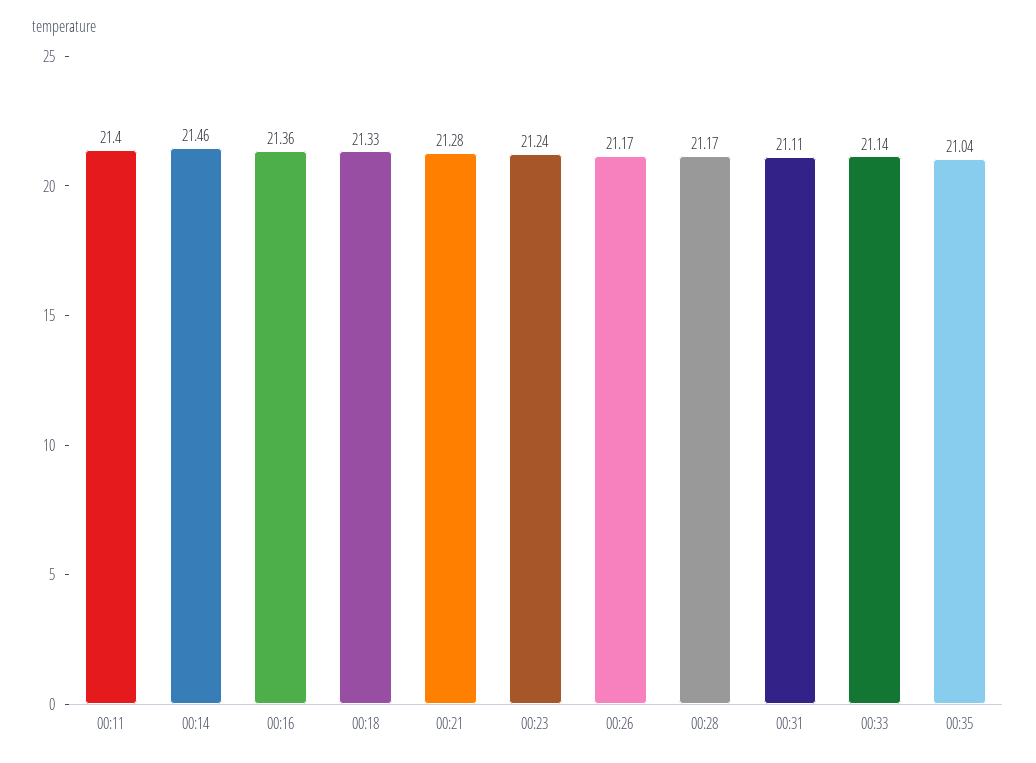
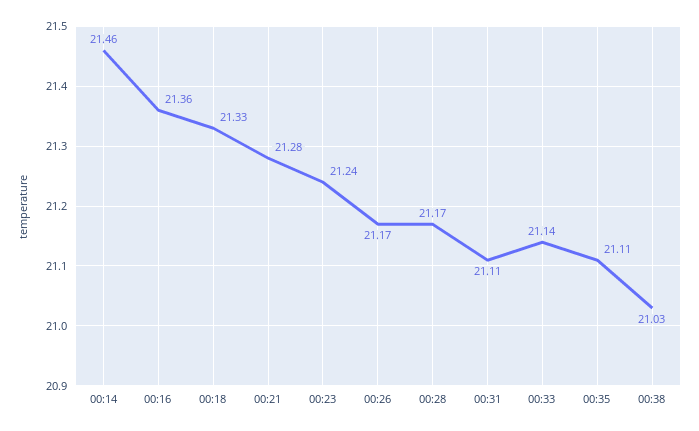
00:11: 21.4 -> none
00:35: 21.04 -> 21.11
00:38: none -> 21.03

